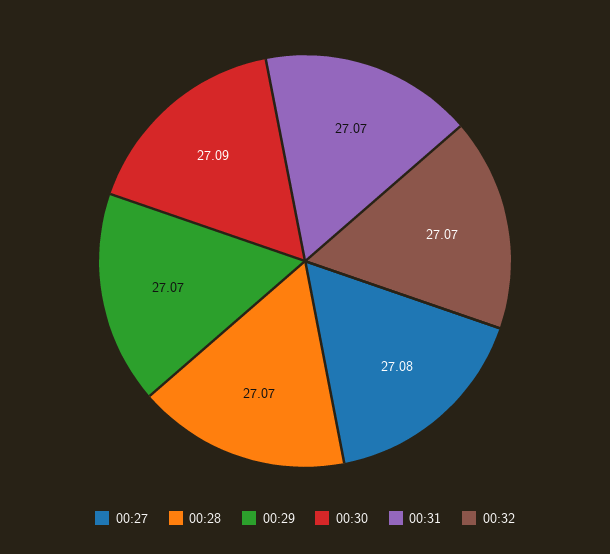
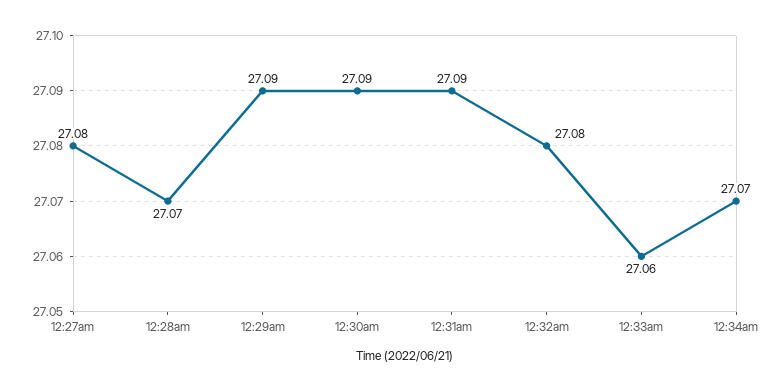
00:29: 27.07 -> 27.09
00:31: 27.07 -> 27.09
00:32: 27.07 -> 27.08
12:33am: none -> 27.06
12:34am: none -> 27.07

